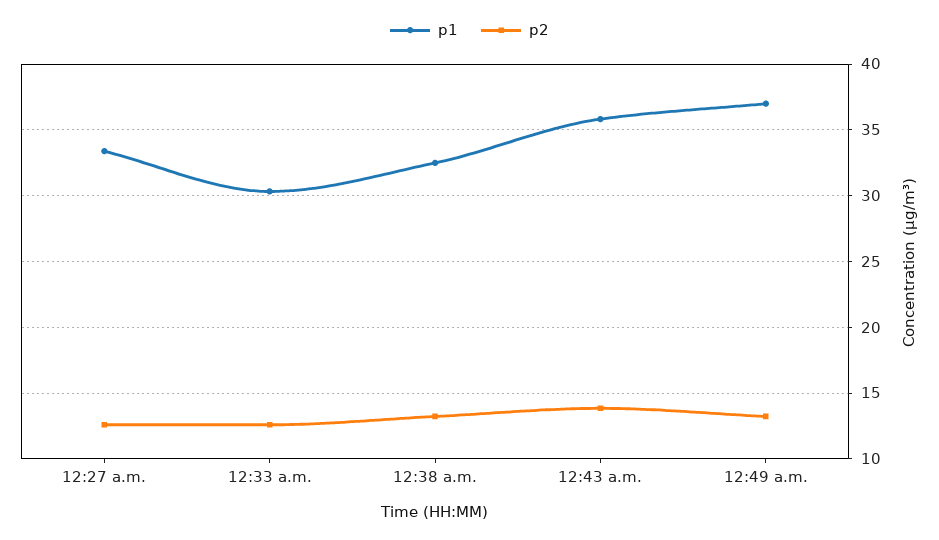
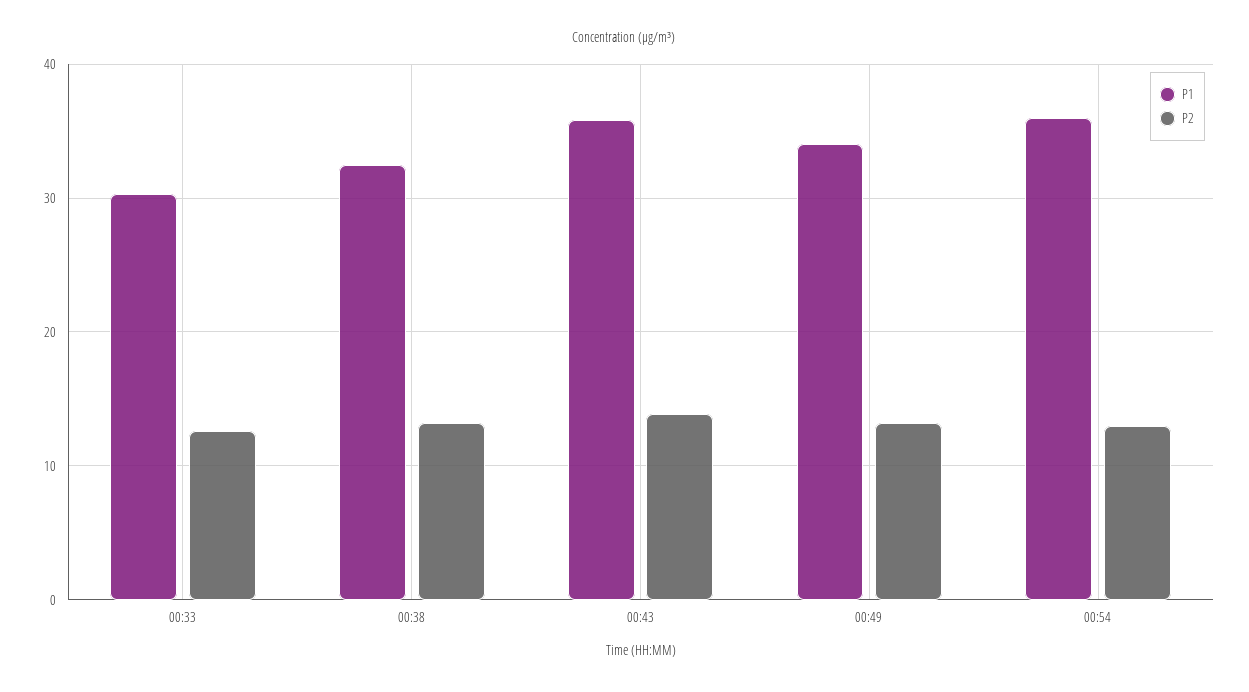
p1, 12:27 a.m.: 33.5 -> none
p2, 12:27 a.m.: 12.5 -> none
p1, 12:49 a.m.: 37 -> 34
p1, 00:54: none -> 36
p2, 00:54: none -> 13

